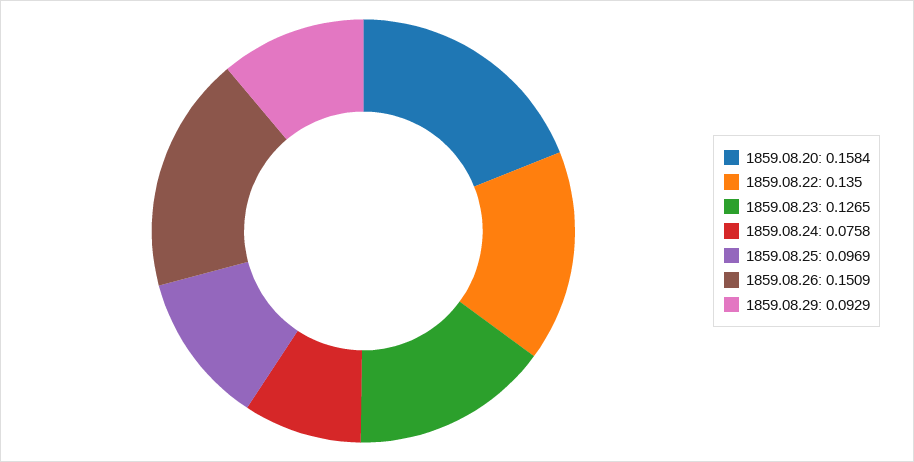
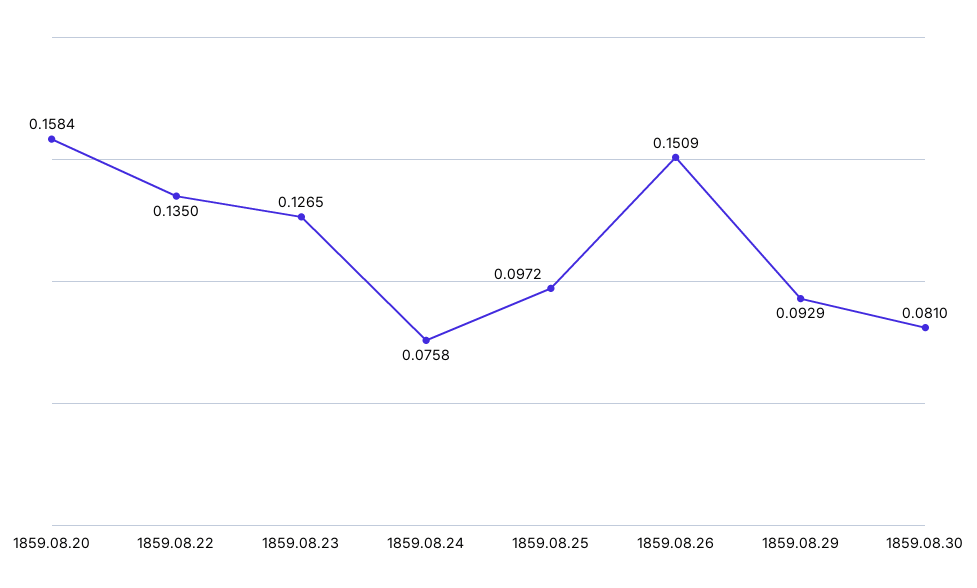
1859.08.25: 0.0969 -> 0.0972
1859.08.30: none -> 0.081

